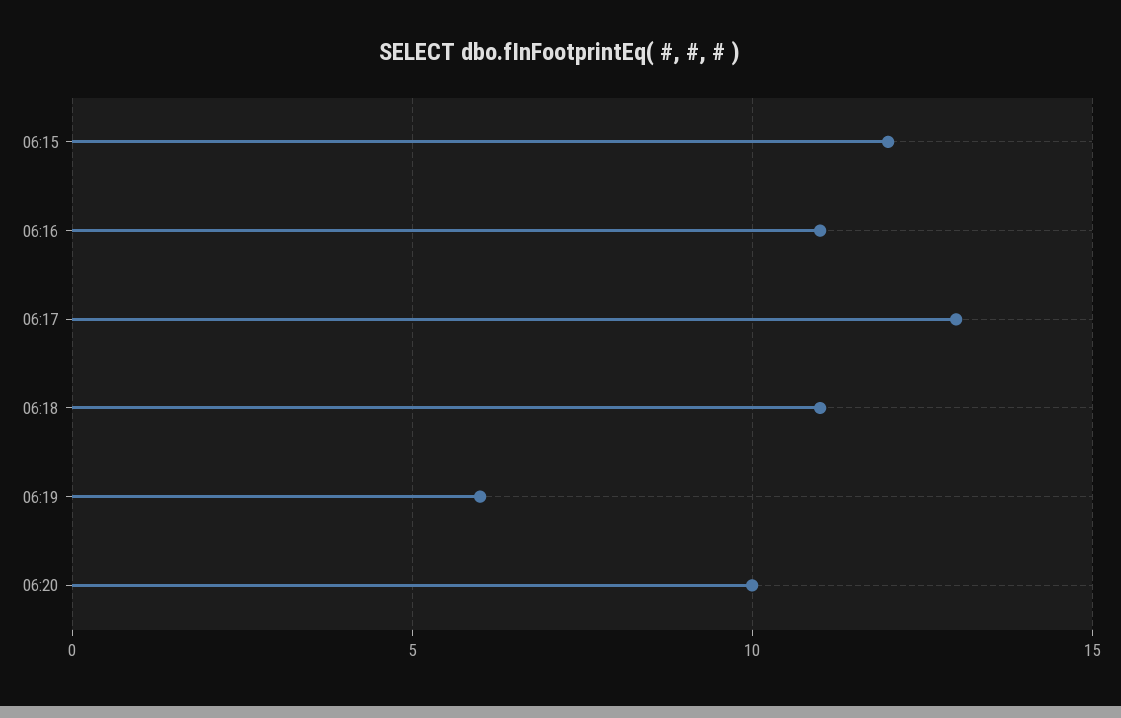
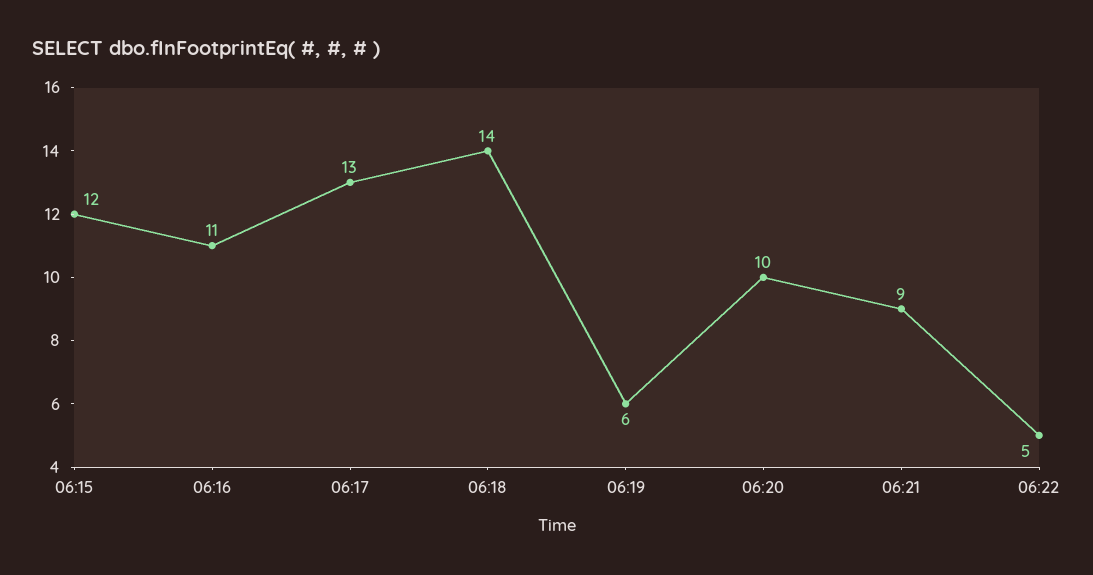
06:18: 11 -> 14
06:21: none -> 9
06:22: none -> 5

